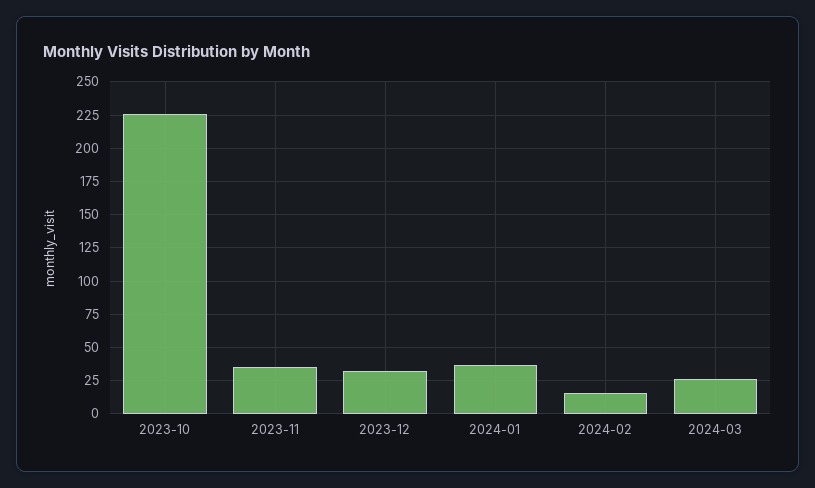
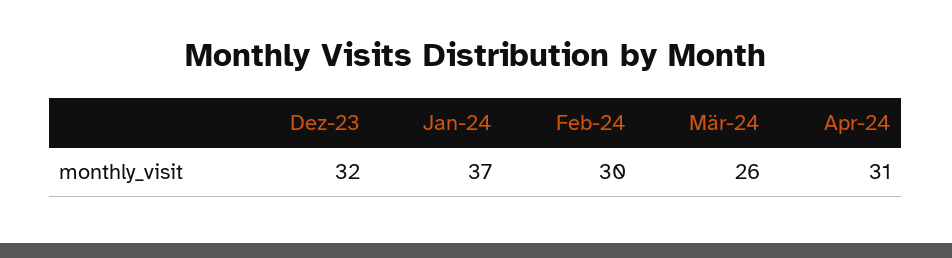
2023-10: 225 -> none
2023-11: 35 -> none
2024-02: 15 -> 30
Apr-24: none -> 31

